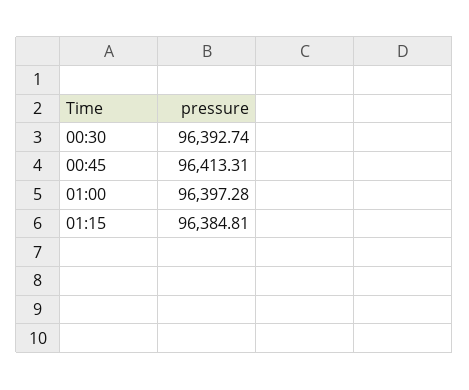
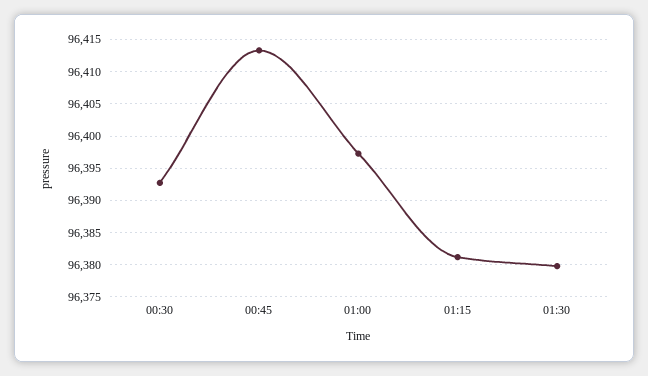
01:15: 96384.81 -> 96381
01:30: none -> 96380

